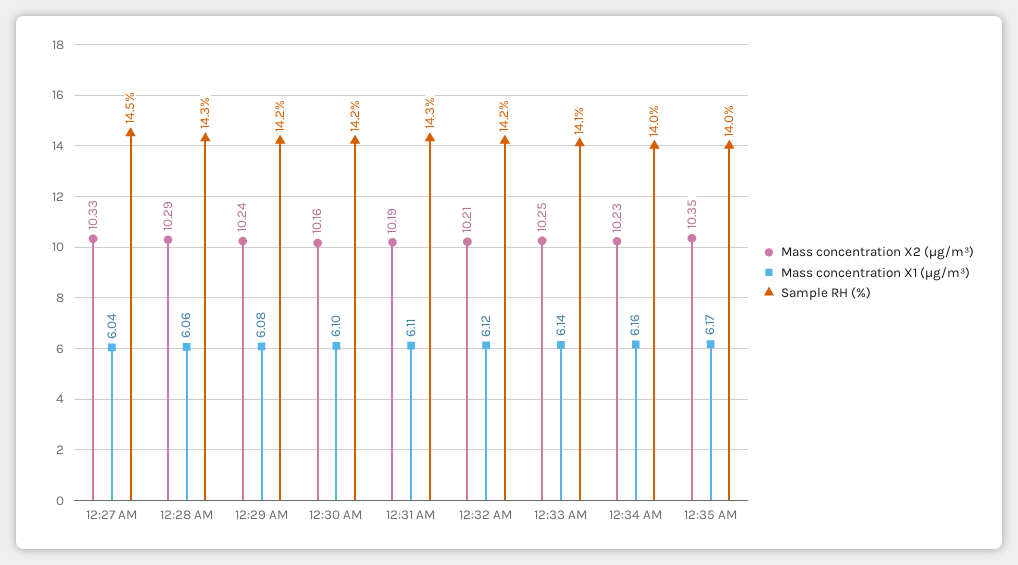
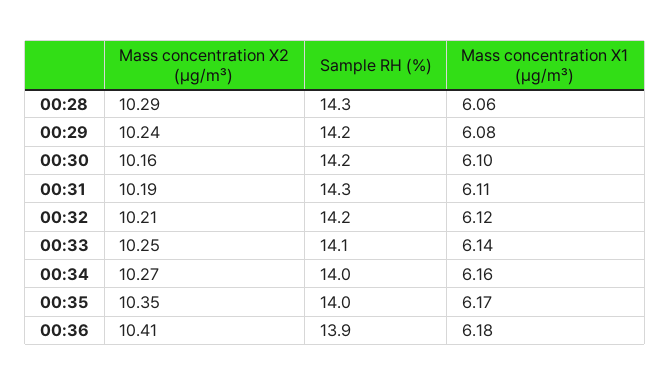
Mass concentration X2 (μg/m³), 12:27 AM: 10.33 -> none
Mass concentration X1 (μg/m³), 12:27 AM: 6.04 -> none
Sample RH (%), 12:27 AM: 14.5 -> none
Mass concentration X2 (μg/m³), 12:34 AM: 10.23 -> 10.27
Mass concentration X2 (μg/m³), 00:36: none -> 10.41
Sample RH (%), 00:36: none -> 13.9
Mass concentration X1 (μg/m³), 00:36: none -> 6.18

